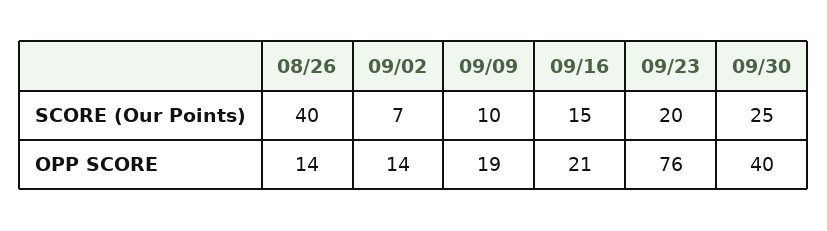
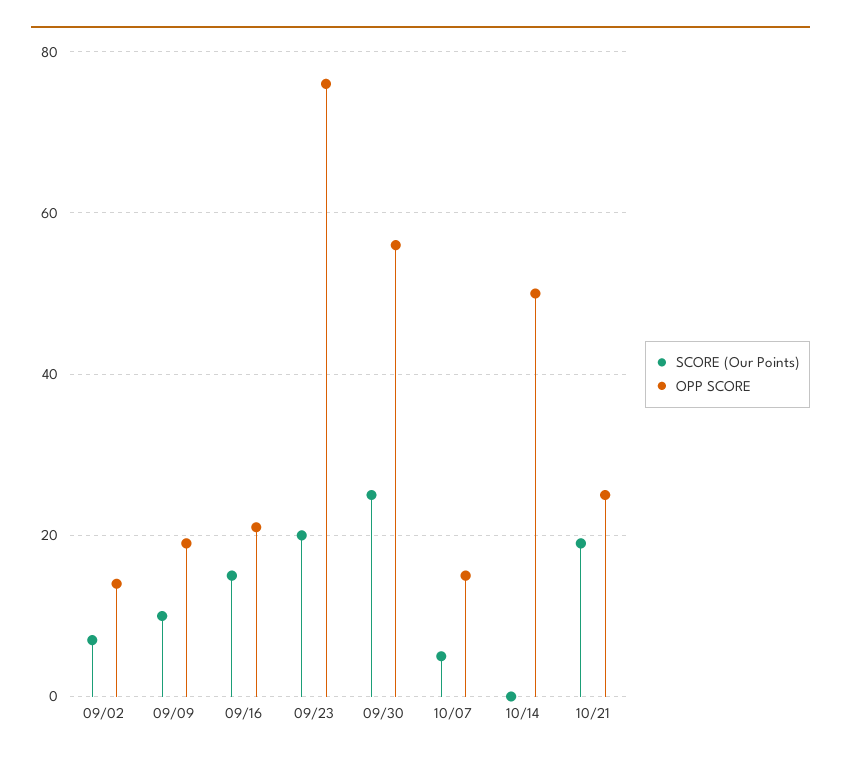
SCORE (Our Points), 08/26: 40 -> none
OPP SCORE, 08/26: 14 -> none
OPP SCORE, 09/30: 40 -> 55
SCORE (Our Points), 10/07: none -> 5
OPP SCORE, 10/07: none -> 15
SCORE (Our Points), 10/14: none -> 0
OPP SCORE, 10/14: none -> 50
SCORE (Our Points), 10/21: none -> 20
OPP SCORE, 10/21: none -> 25

